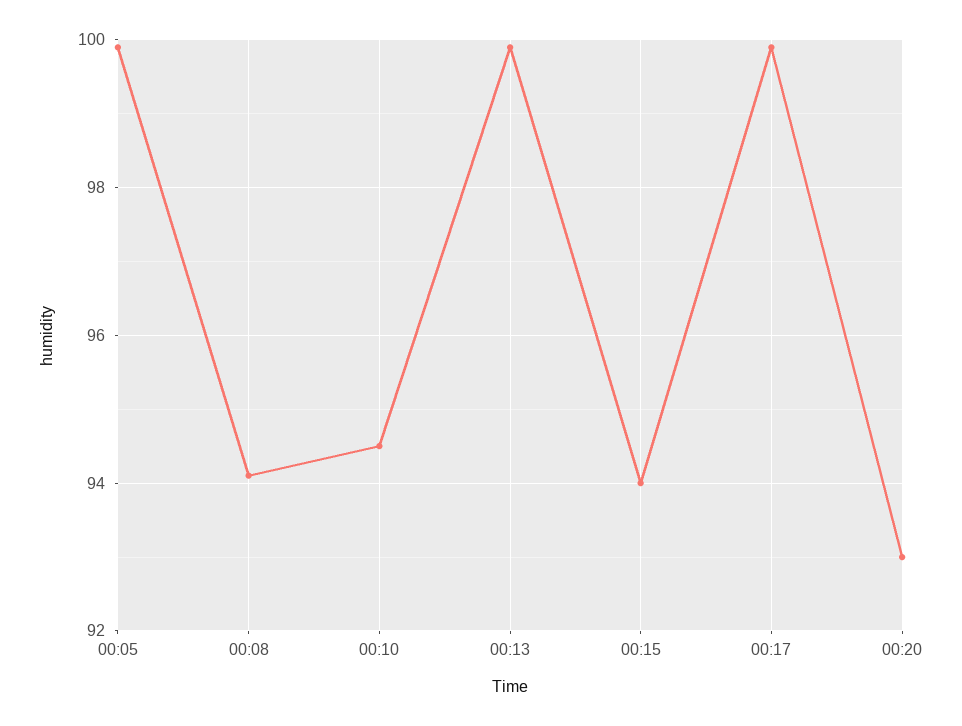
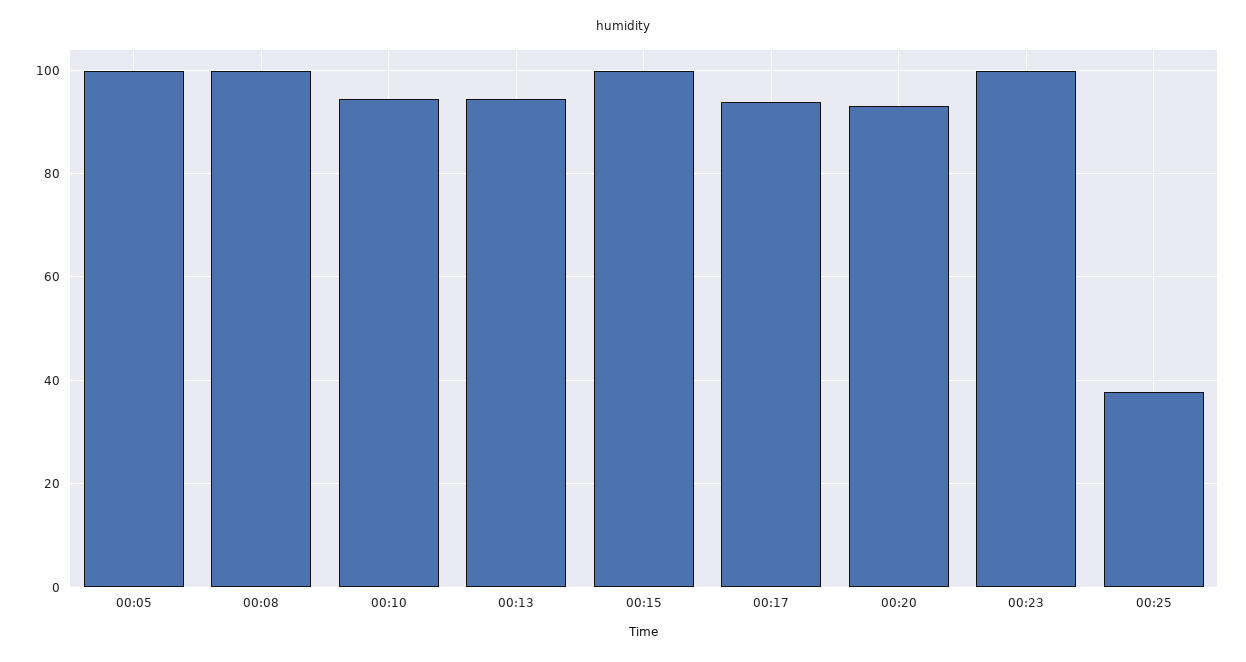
00:08: 94 -> 100
00:13: 100 -> 94
00:15: 94 -> 100
00:17: 100 -> 94
00:23: none -> 100
00:25: none -> 38

